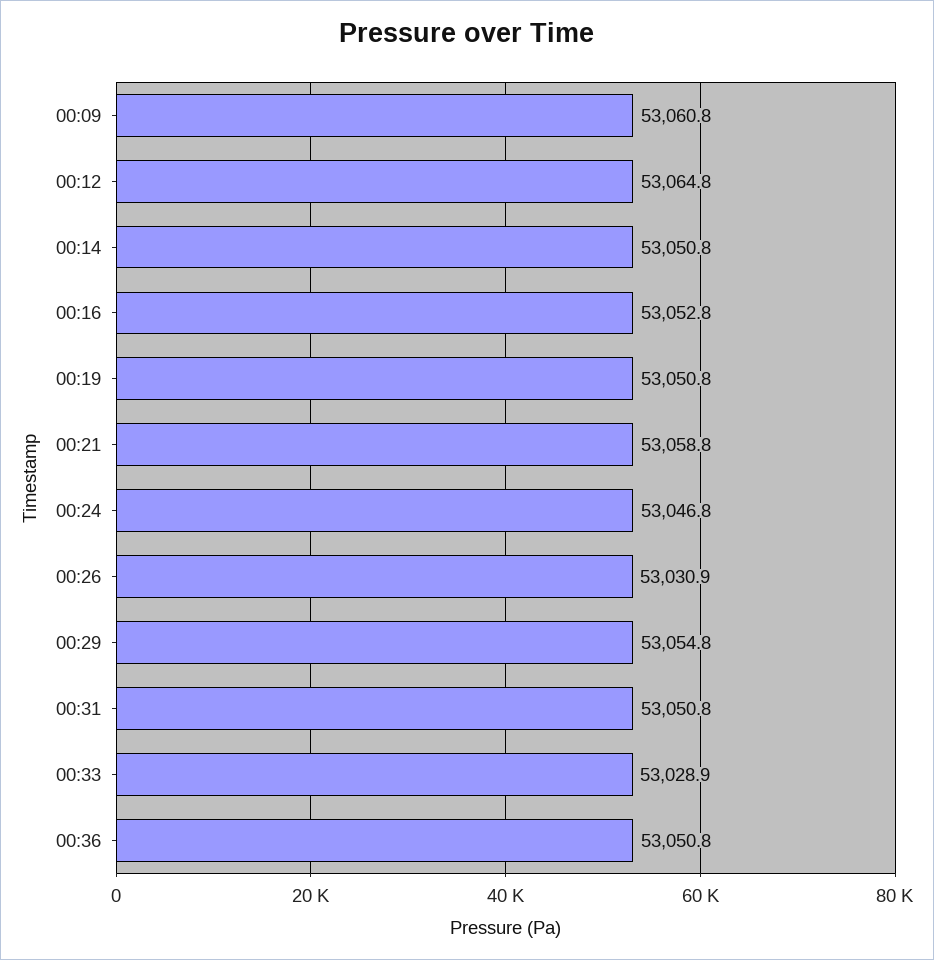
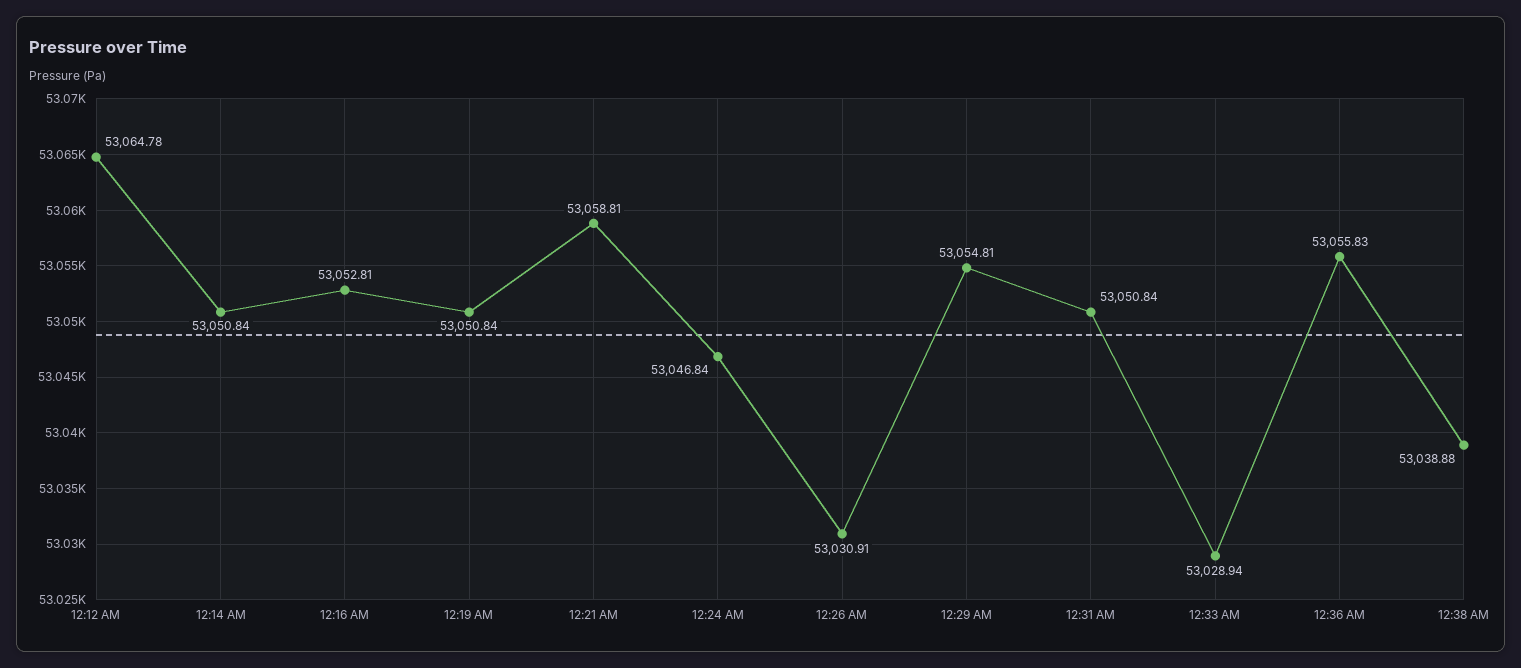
00:09: 53060.8 -> none
00:36: 53050.8 -> 53055.83
12:38 AM: none -> 53038.88

